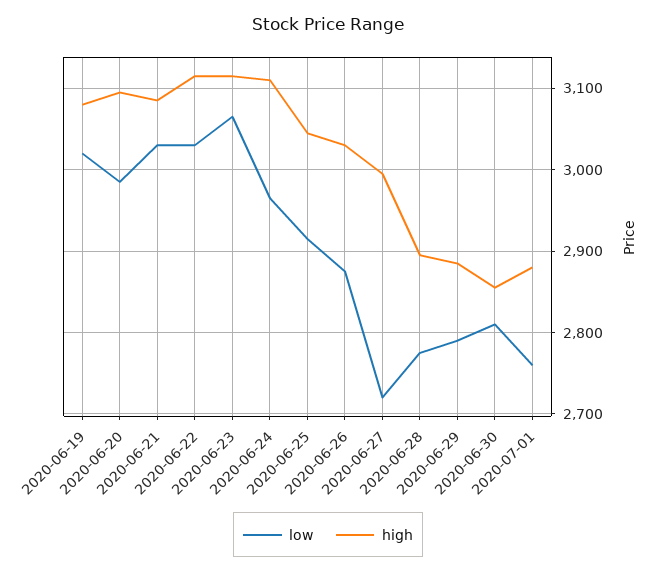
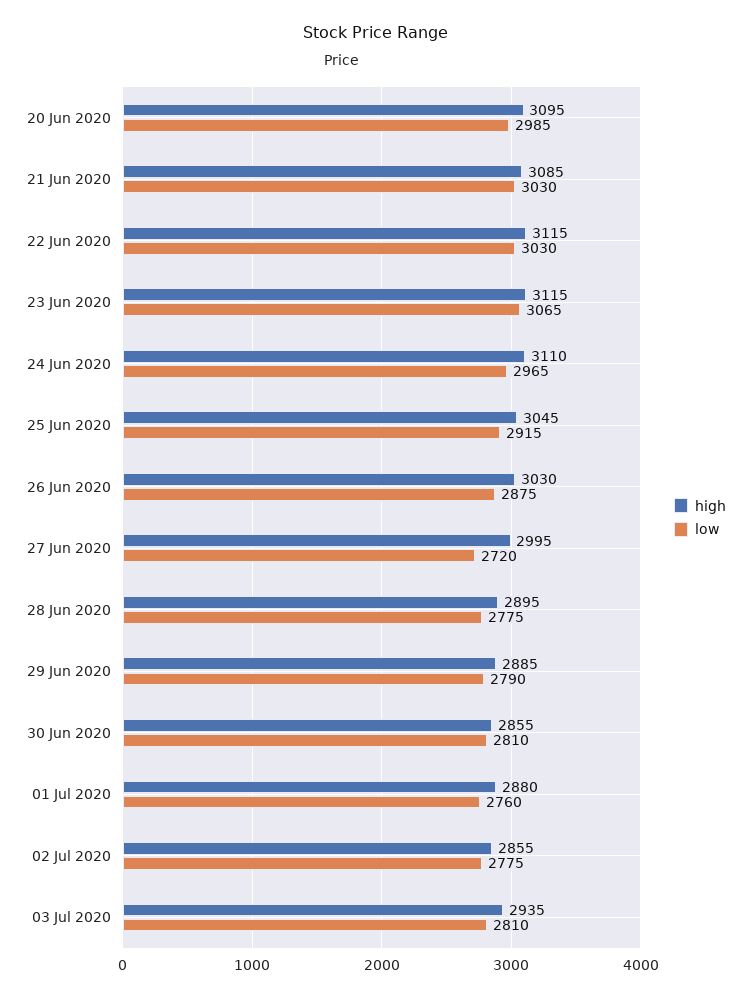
low, 2020-06-19: 3020 -> none
high, 2020-06-19: 3080 -> none
high, 02 Jul 2020: none -> 2855
low, 02 Jul 2020: none -> 2775
high, 03 Jul 2020: none -> 2935
low, 03 Jul 2020: none -> 2810

